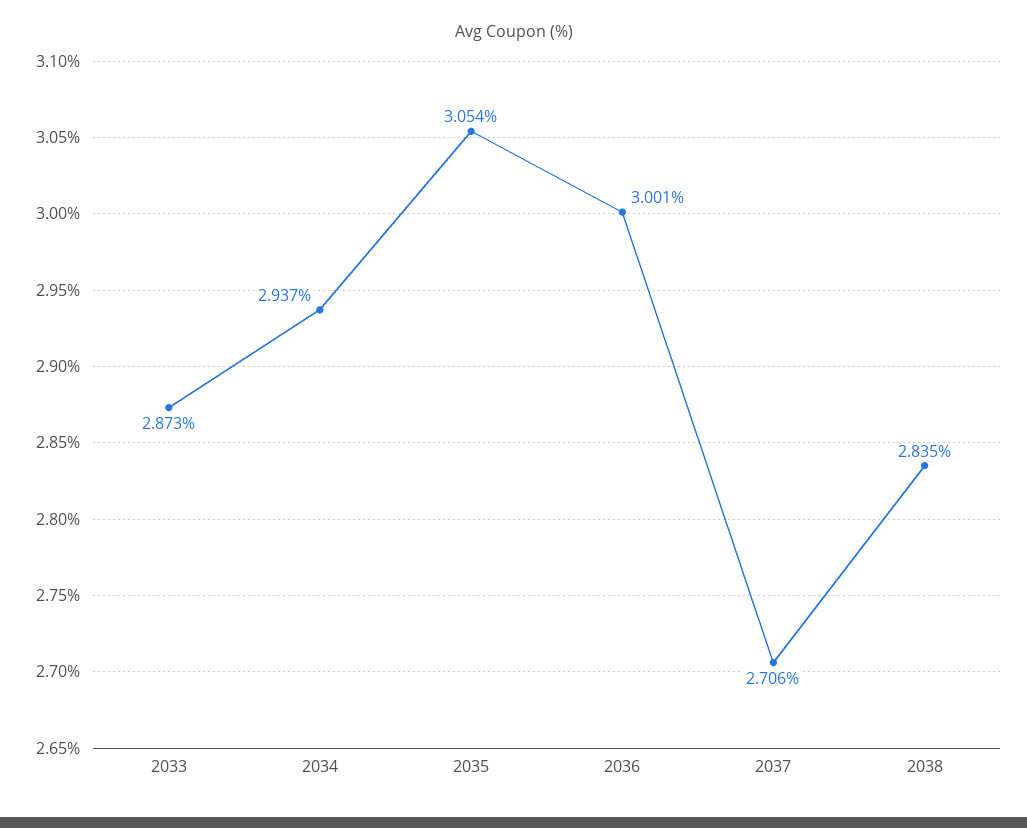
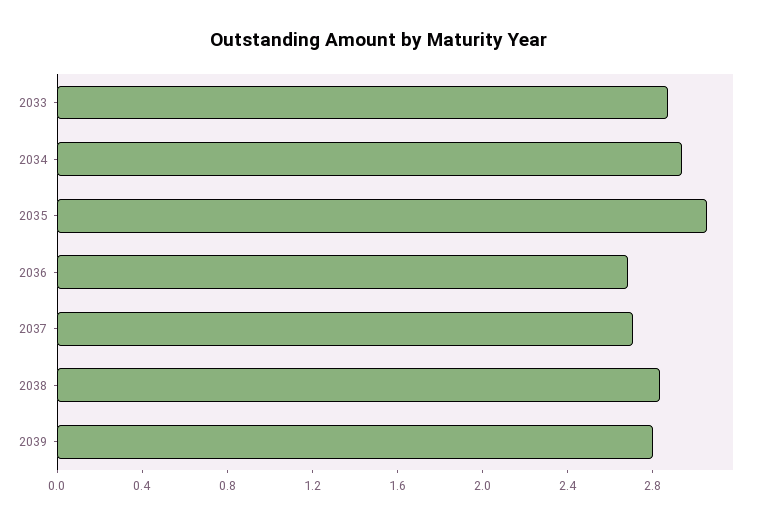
2036: 3.001 -> 2.7
2039: none -> 2.8

